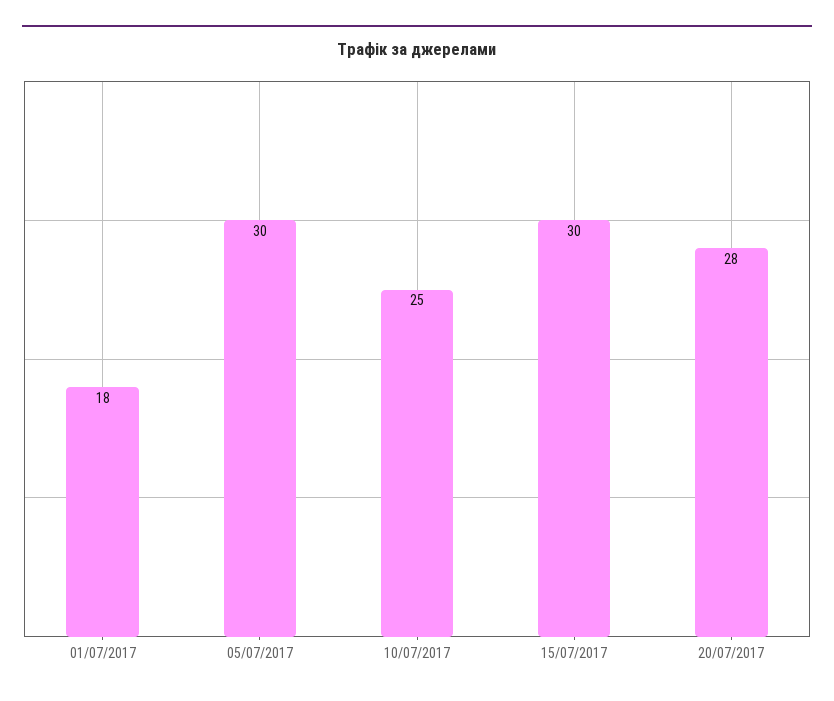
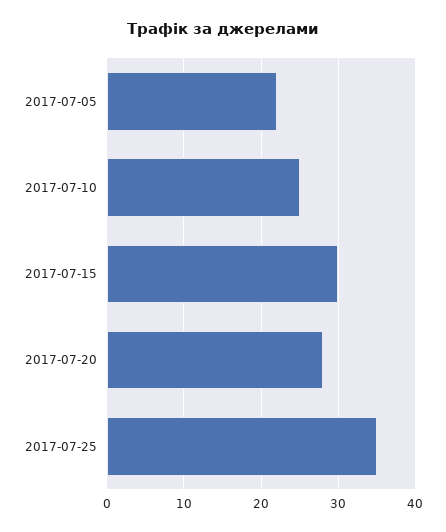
01/07/2017: 18 -> none
05/07/2017: 30 -> 22
2017-07-25: none -> 35

